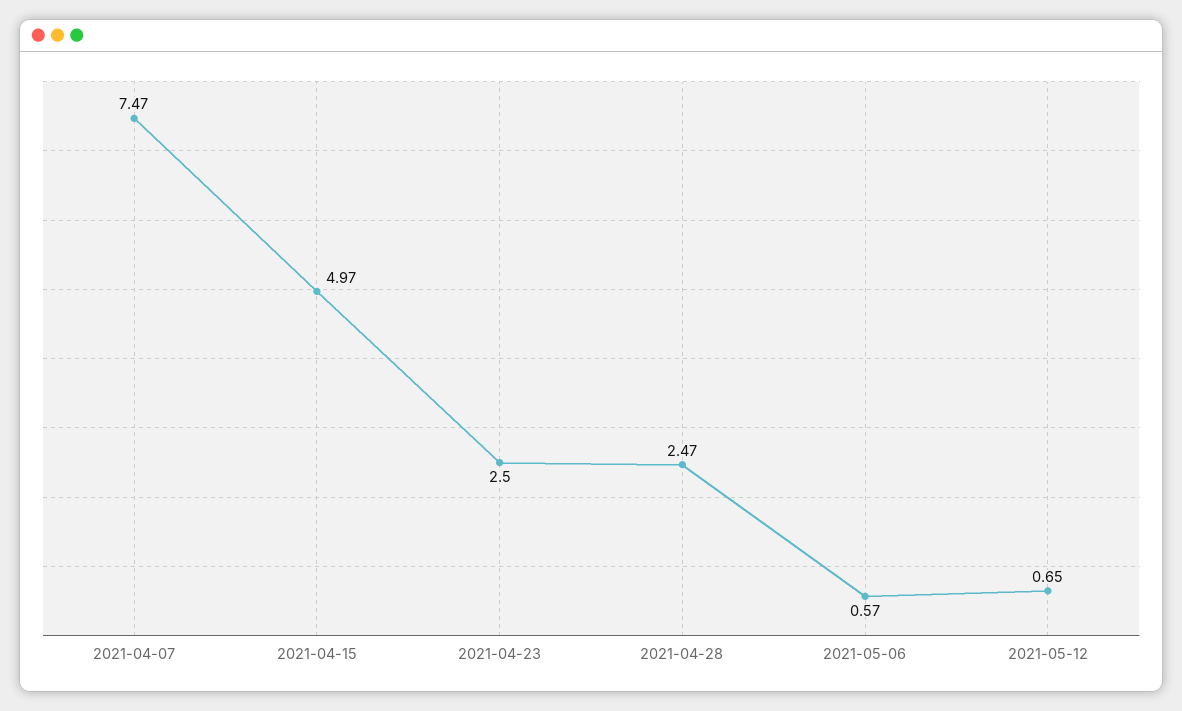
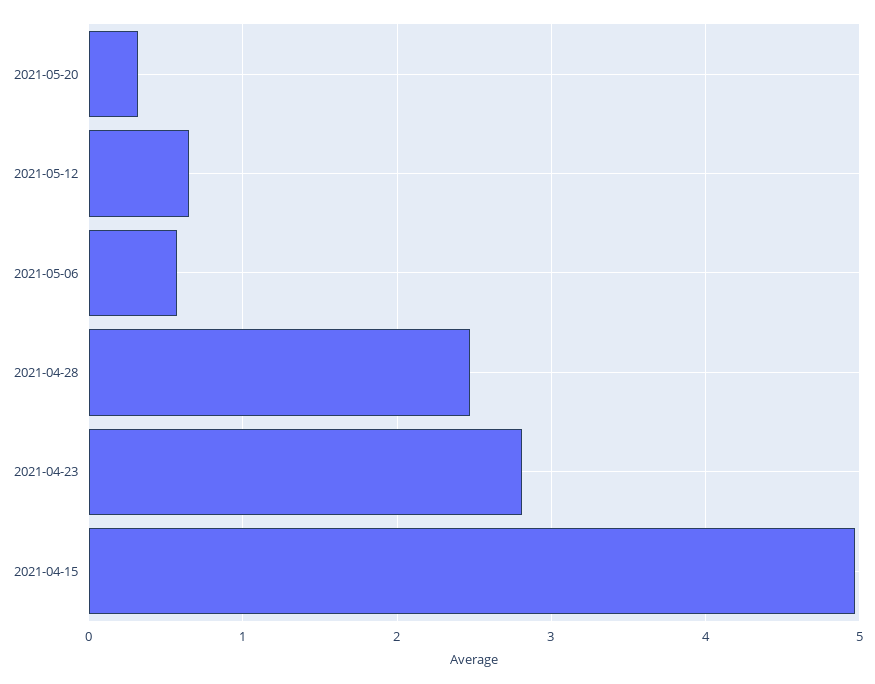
2021-04-07: 7.47 -> none
2021-04-23: 2.5 -> 2.8
2021-05-20: none -> 0.3

